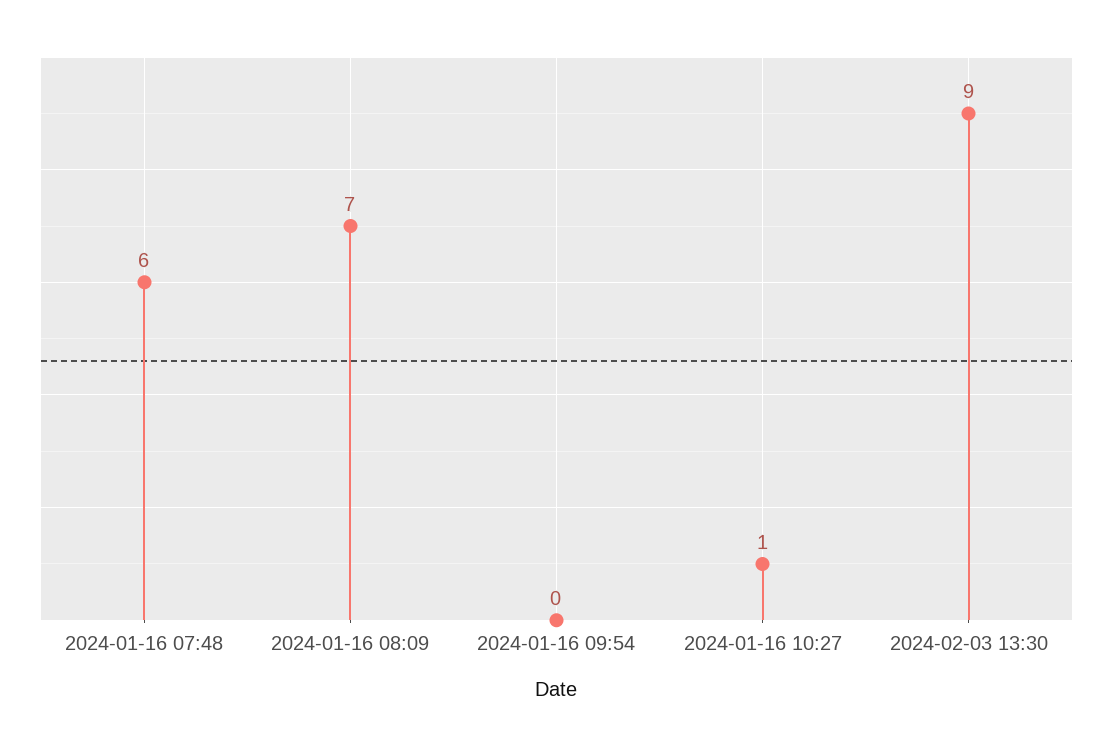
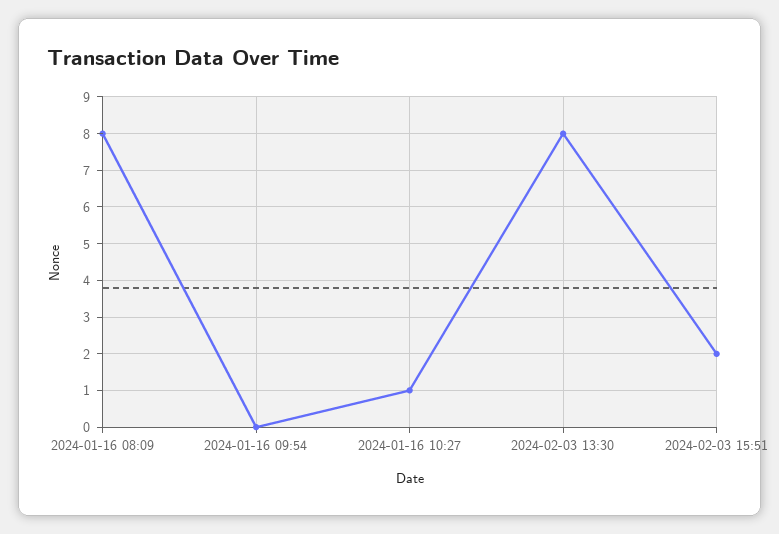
2024-01-16 07:48: 6 -> none
2024-01-16 08:09: 7 -> 8
2024-02-03 13:30: 9 -> 8
2024-02-03 15:51: none -> 2

